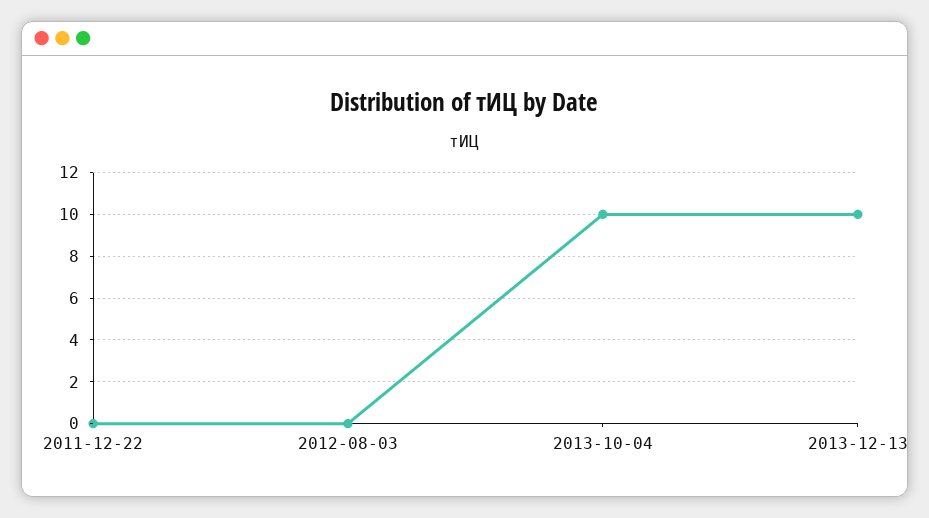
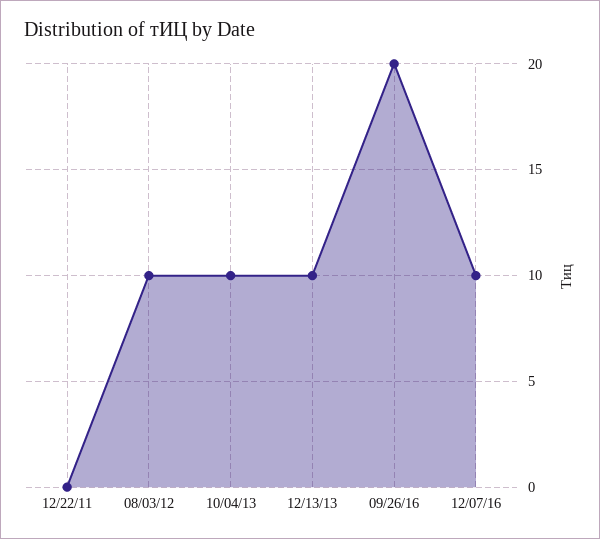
2012-08-03: 0 -> 10
09/26/16: none -> 20
12/07/16: none -> 10

